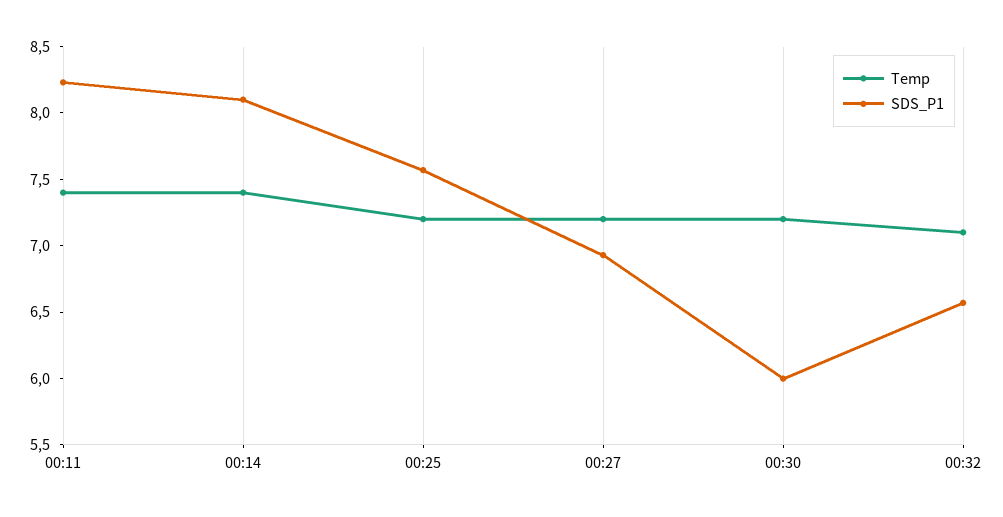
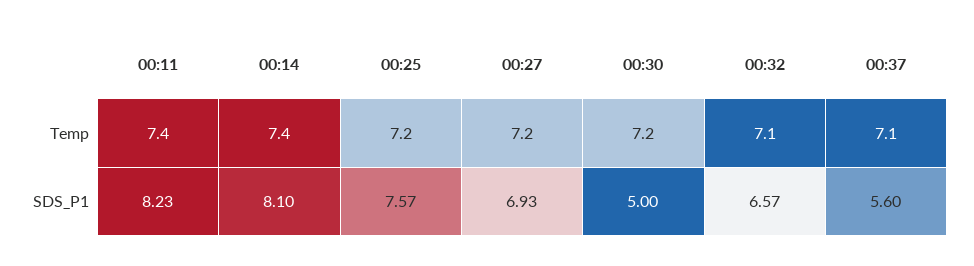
SDS_P1, 00:30: 6 -> 5
Temp, 00:37: none -> 7.1
SDS_P1, 00:37: none -> 5.6

